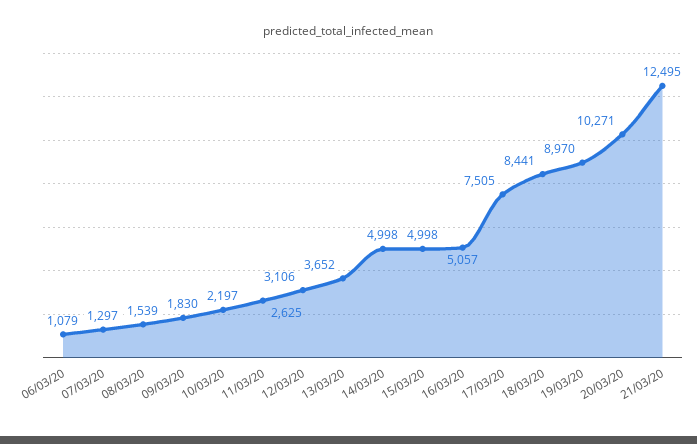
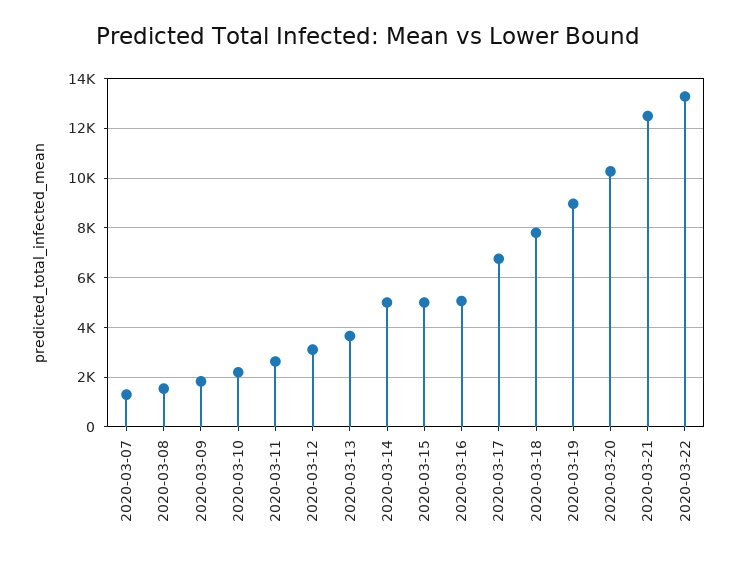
06/03/20: 1079 -> none
17/03/20: 7505 -> 6750
18/03/20: 8441 -> 7750
2020-03-22: none -> 13250

